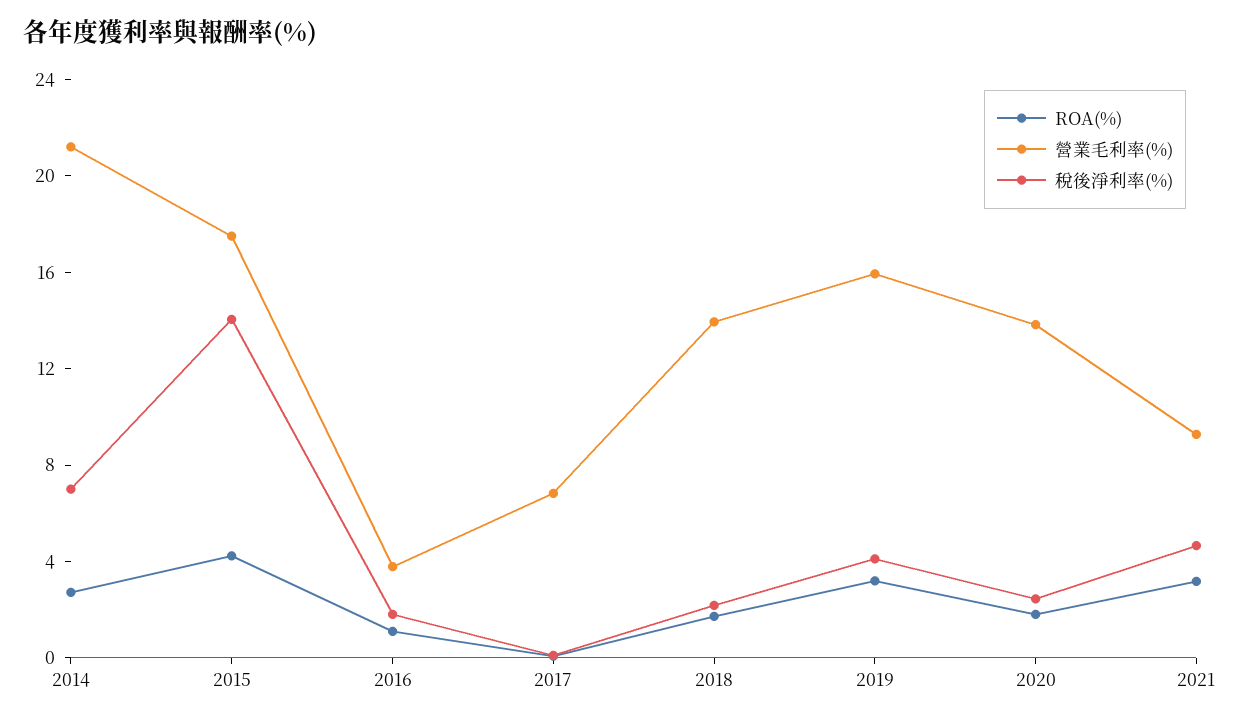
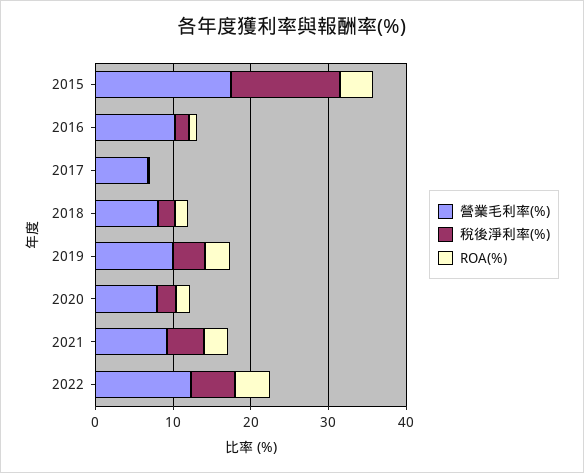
ROA(%), 2014: 3 -> none
營業毛利率(%), 2014: 21 -> none
稅後淨利率(%), 2014: 7 -> none
營業毛利率(%), 2016: 4 -> 10
營業毛利率(%), 2018: 14 -> 8
營業毛利率(%), 2019: 16 -> 10
營業毛利率(%), 2020: 14 -> 8
營業毛利率(%), 2022: none -> 12
稅後淨利率(%), 2022: none -> 6
ROA(%), 2022: none -> 4

